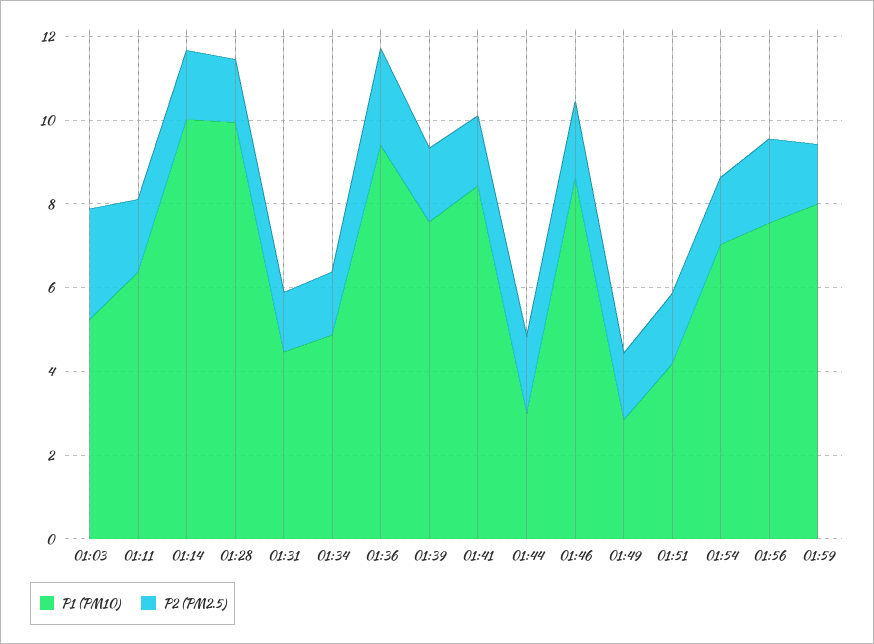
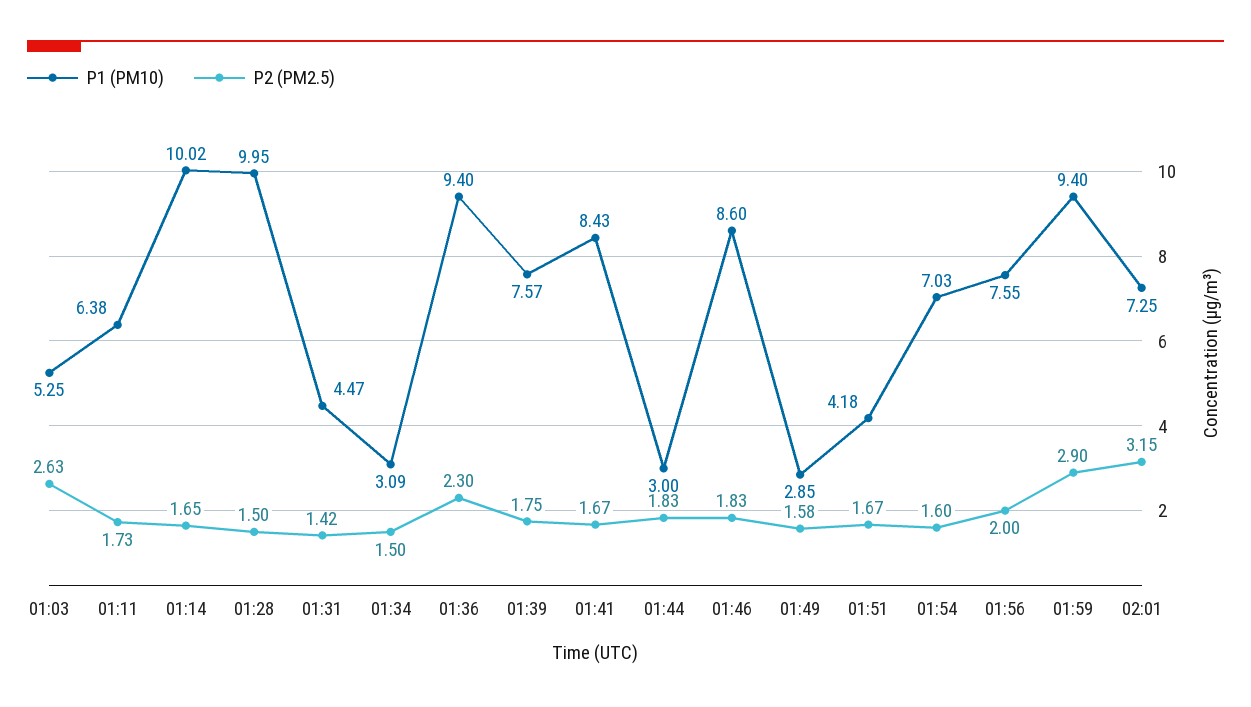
P1 (PM10), 01:34: 5 -> 3.09
P1 (PM10), 01:59: 8 -> 9.4
P2 (PM2.5), 01:59: 1.5 -> 2.9
P1 (PM10), 02:01: none -> 7.25
P2 (PM2.5), 02:01: none -> 3.15

